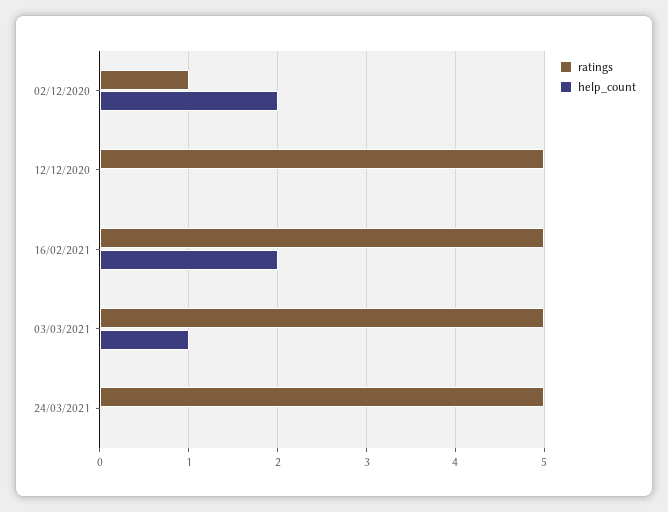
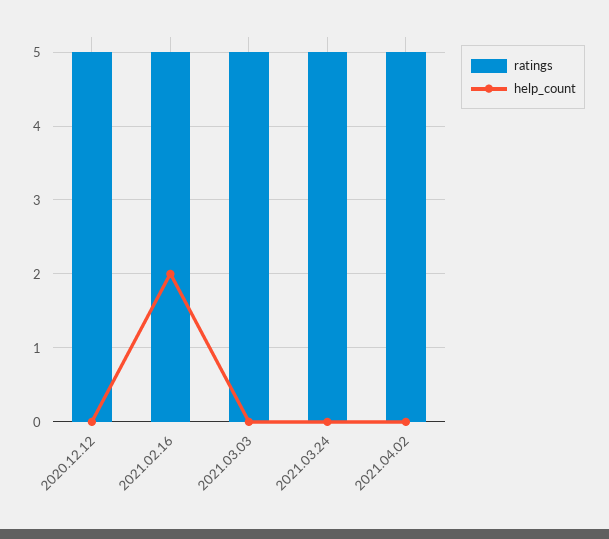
ratings, 02/12/2020: 1 -> none
help_count, 02/12/2020: 2 -> none
help_count, 03/03/2021: 1 -> 0
ratings, 2021.04.02: none -> 5
help_count, 2021.04.02: none -> 0

